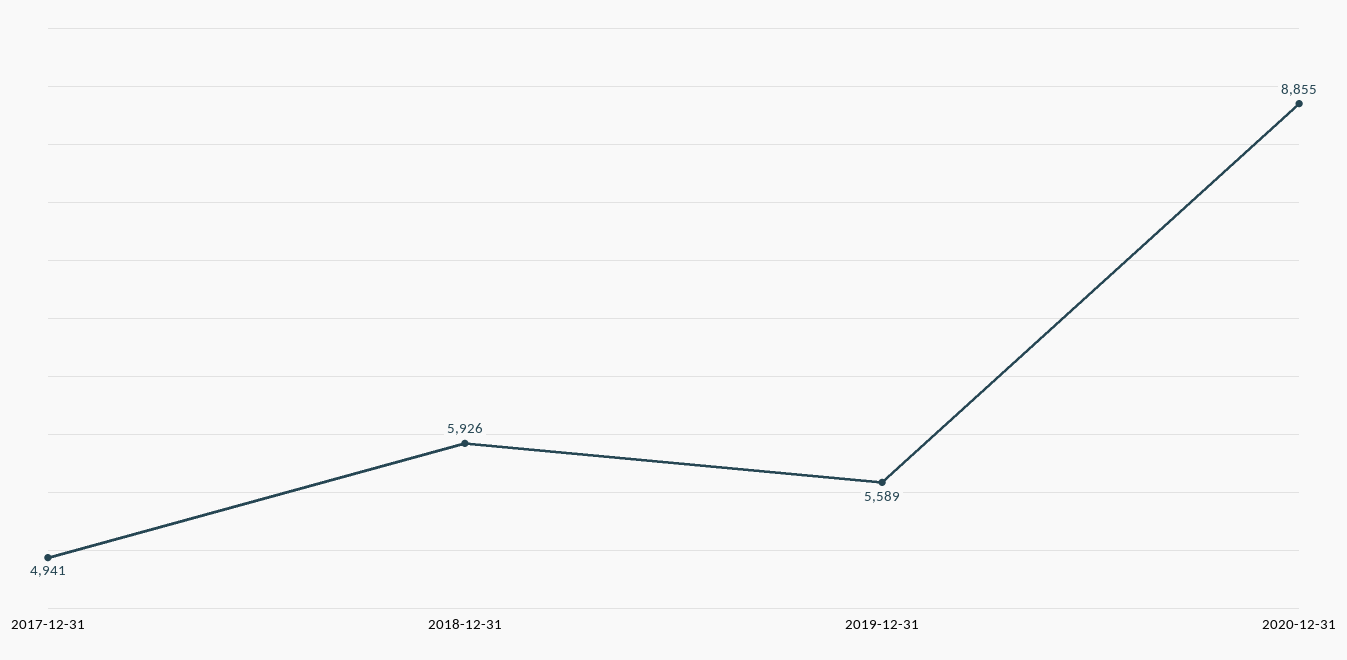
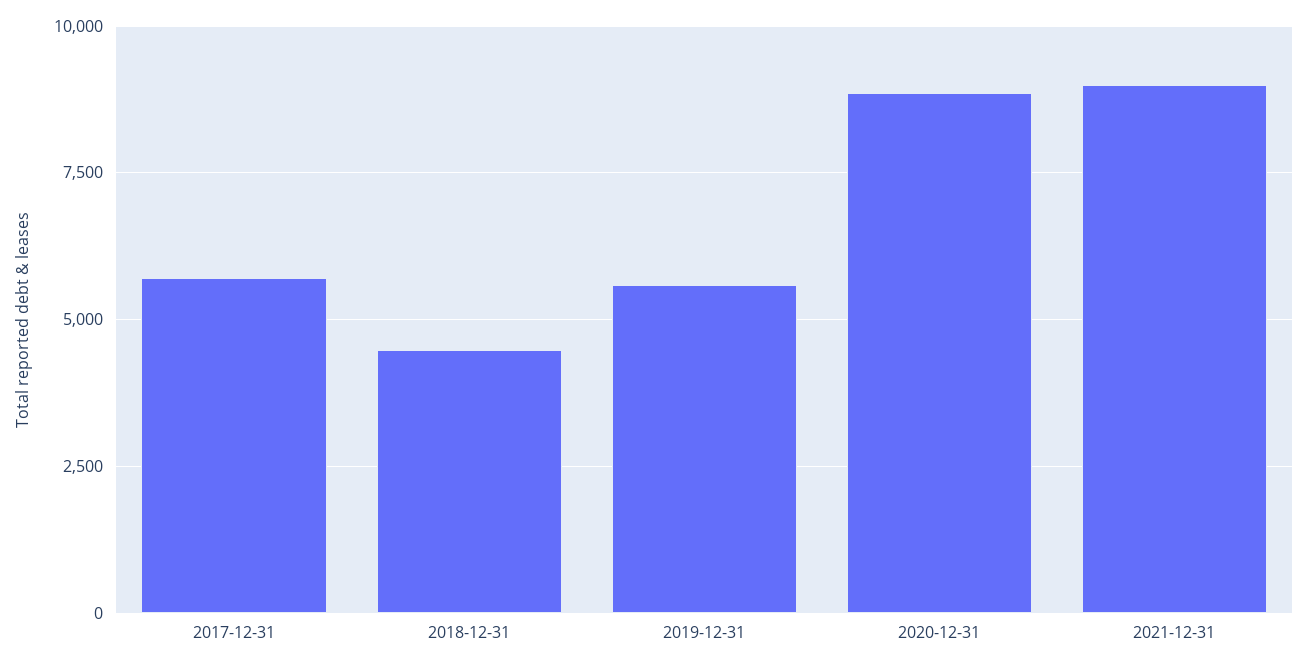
2017-12-31: 4941 -> 5750
2018-12-31: 5926 -> 4500
2021-12-31: none -> 9000

